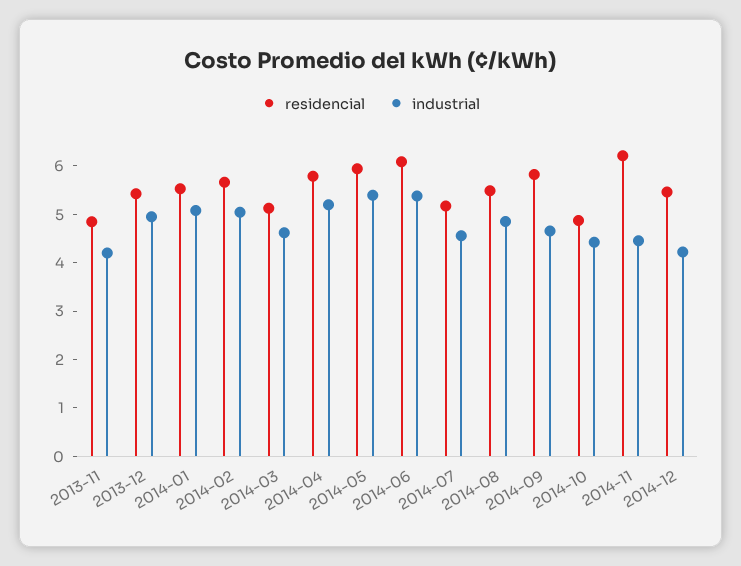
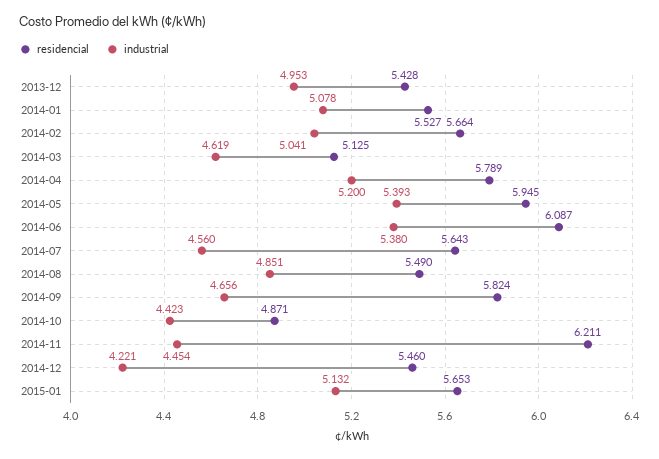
residencial, 2013-11: 4.8 -> none
industrial, 2013-11: 4.2 -> none
residencial, 2014-07: 5.2 -> 5.643
residencial, 2015-01: none -> 5.653
industrial, 2015-01: none -> 5.132

